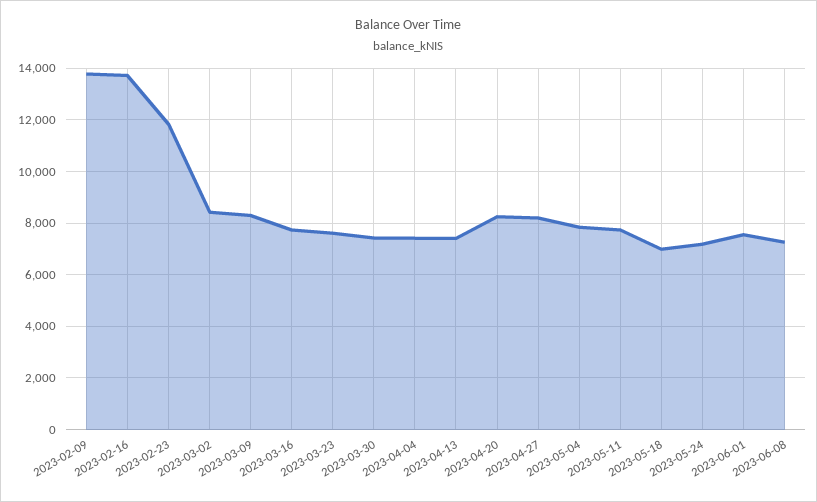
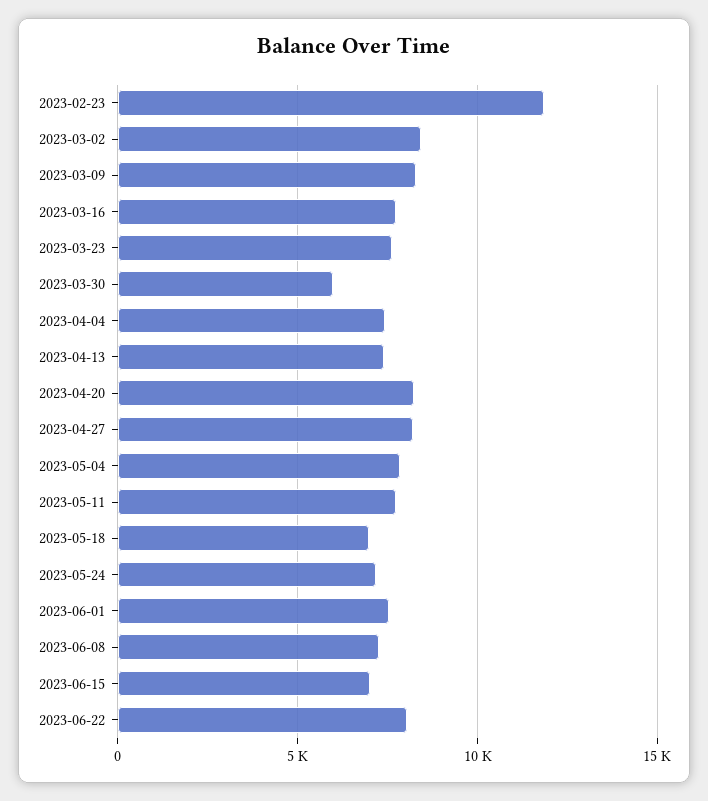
2023-02-09: 13750 -> none
2023-02-16: 13750 -> none
2023-03-30: 7500 -> 6000
2023-06-15: none -> 7000
2023-06-22: none -> 8000

